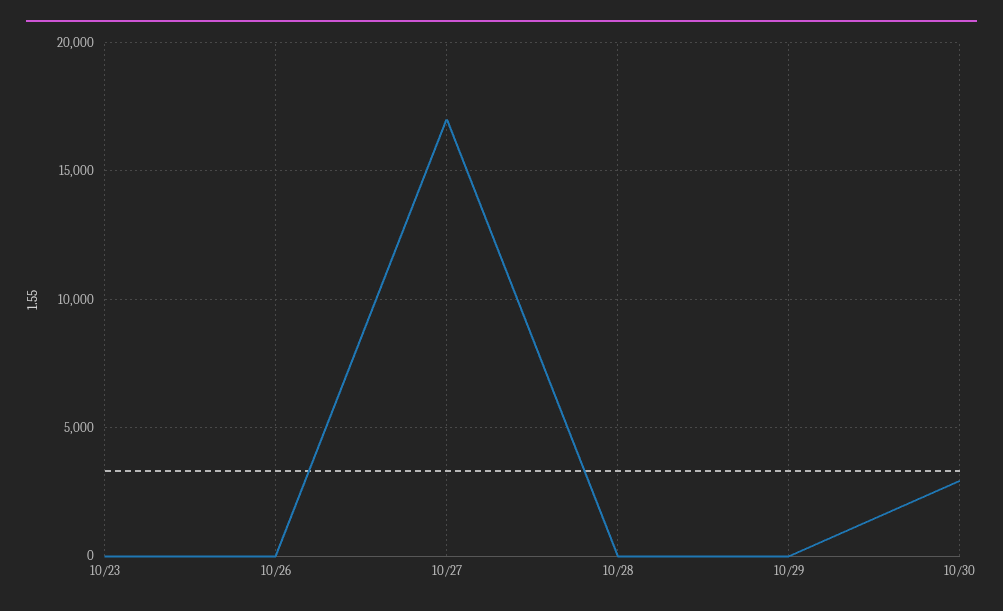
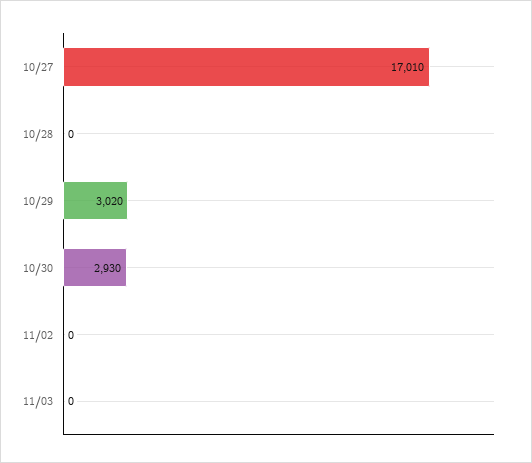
10/23: 0 -> none
10/26: 0 -> none
10/29: 0 -> 3020
11/02: none -> 0
11/03: none -> 0

